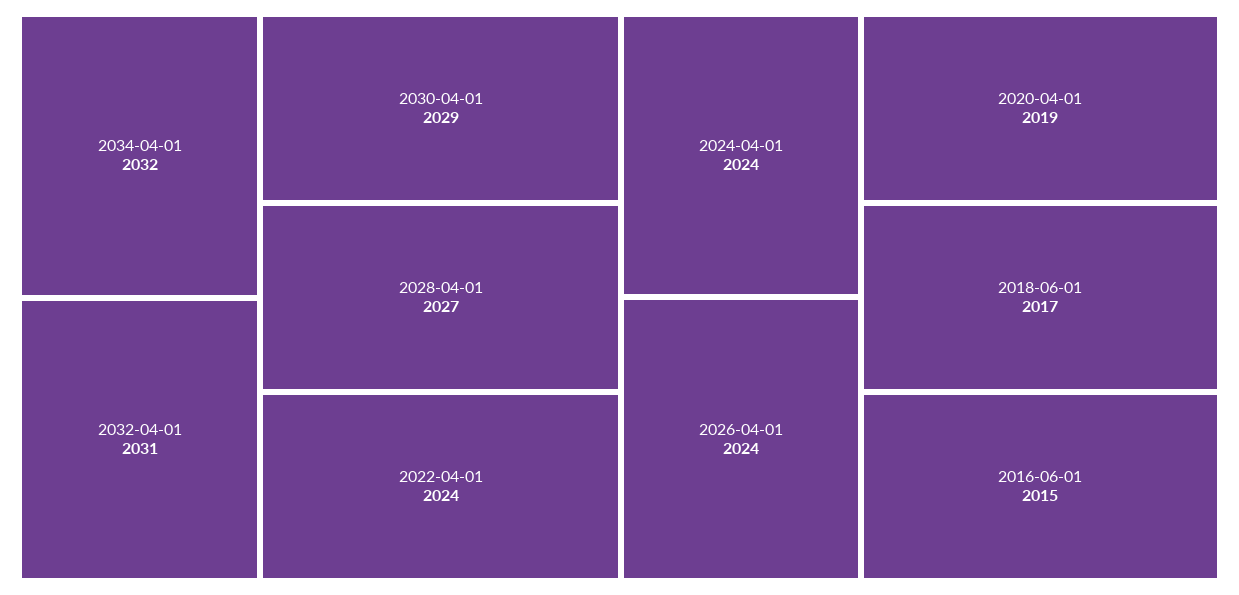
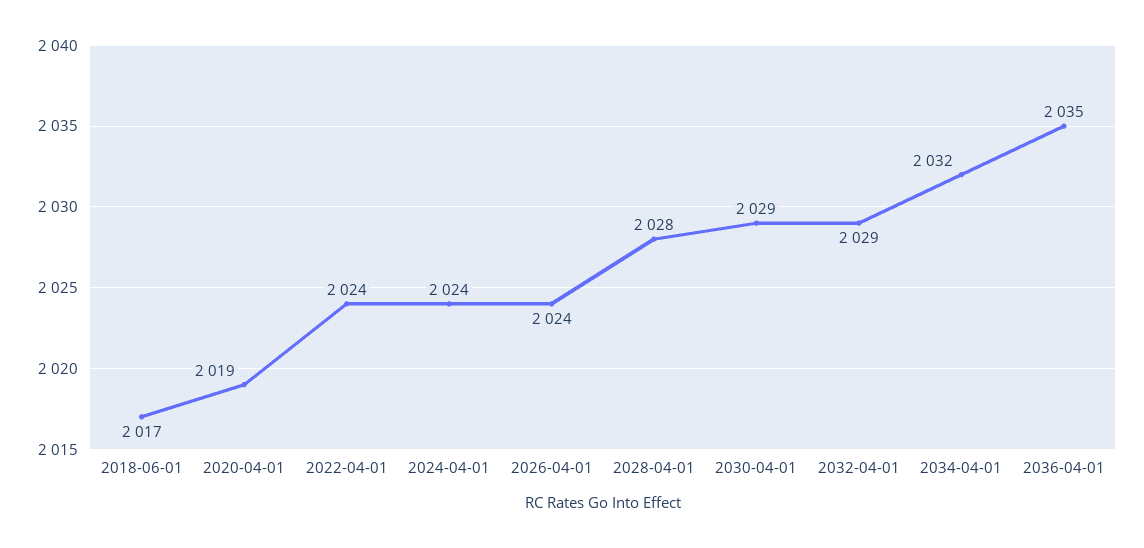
2032-04-01: 2031 -> 2029
2028-04-01: 2027 -> 2028
2016-06-01: 2015 -> none
2036-04-01: none -> 2035

